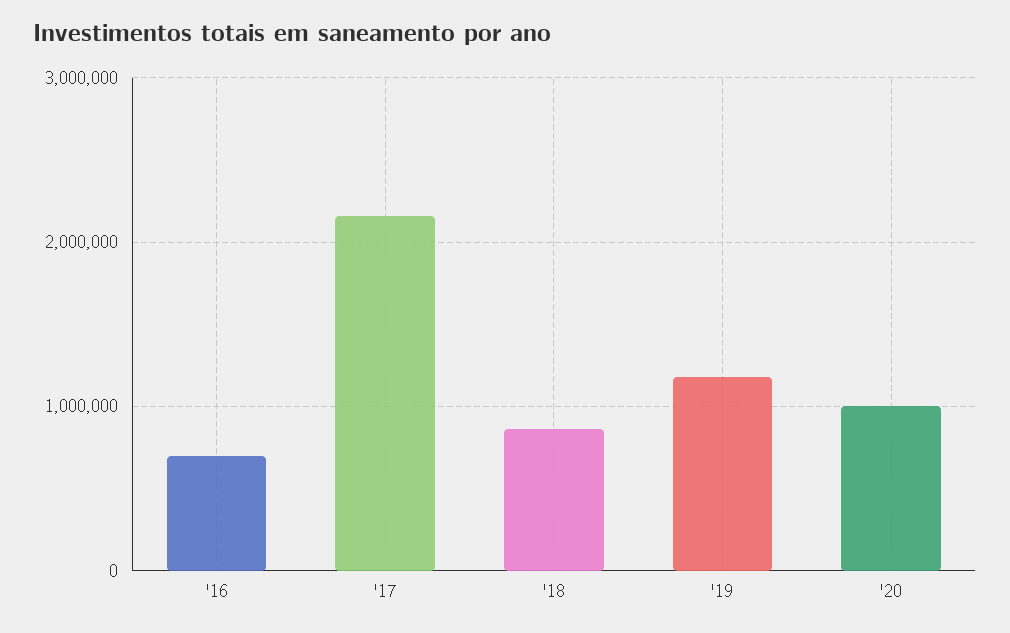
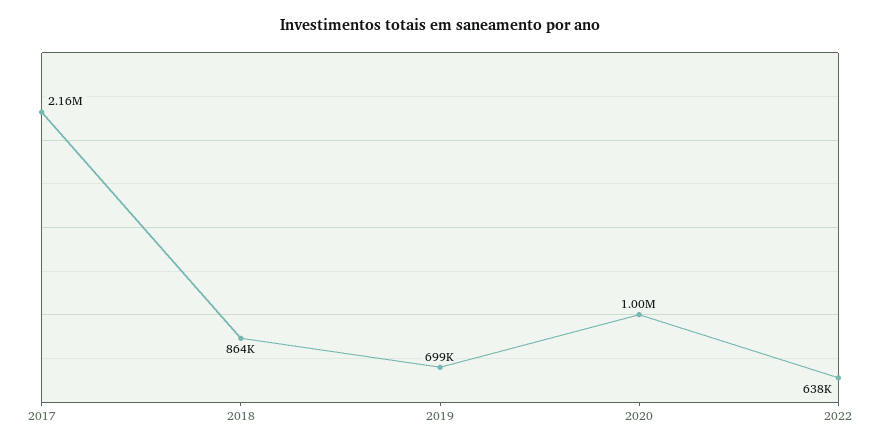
'16: 700000 -> none
'19: 1200000 -> 699000
2022: none -> 638000

